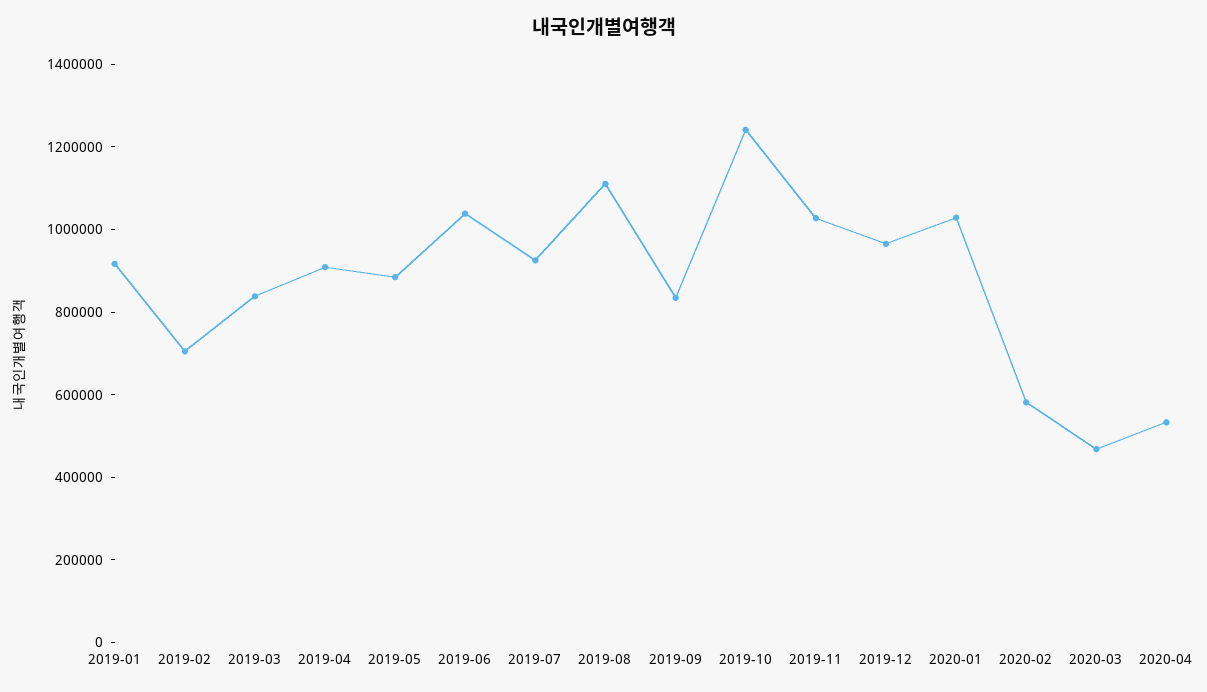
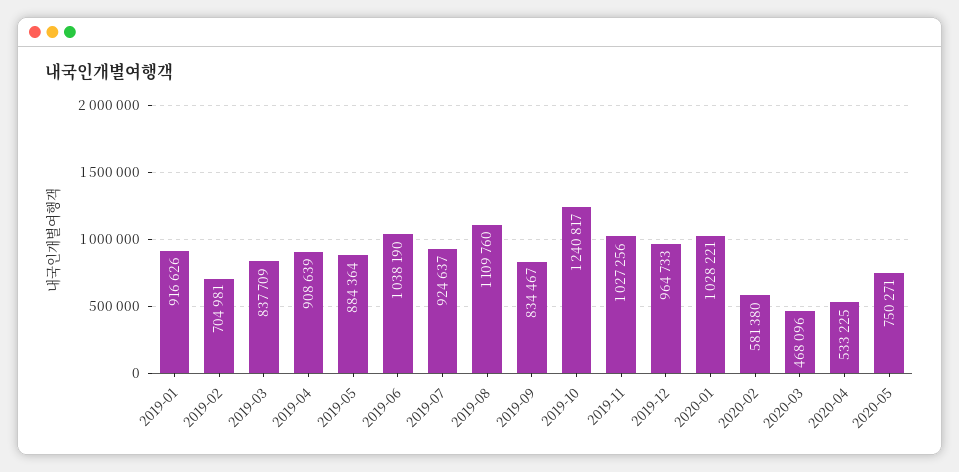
2020-05: none -> 750271

